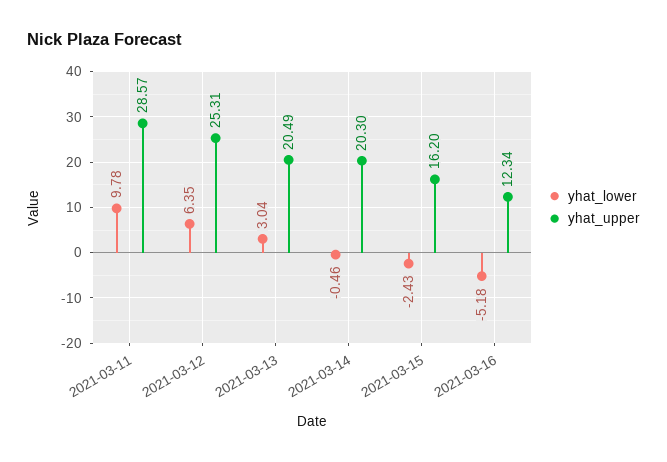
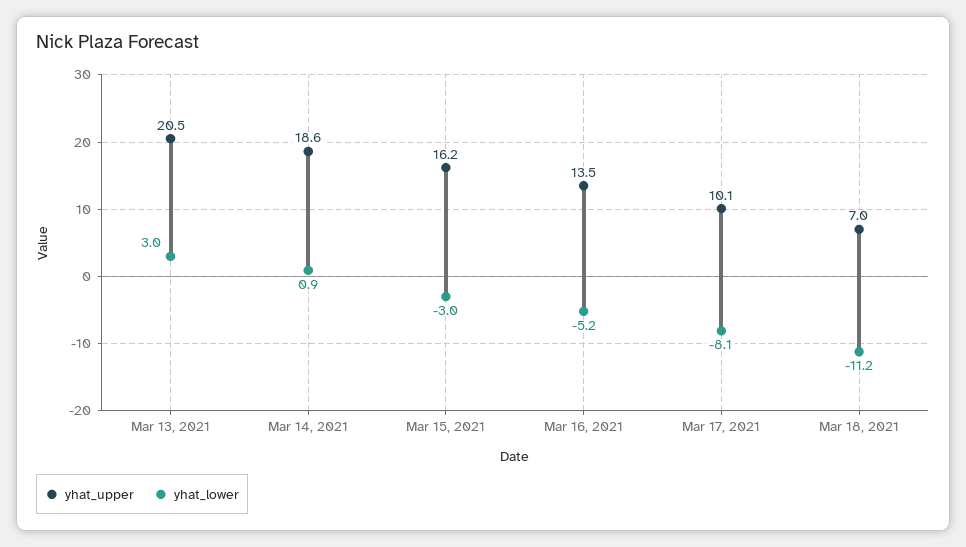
yhat_lower, 2021-03-11: 9.78 -> none
yhat_upper, 2021-03-11: 28.57 -> none
yhat_lower, 2021-03-12: 6.35 -> none
yhat_upper, 2021-03-12: 25.31 -> none
yhat_lower, 2021-03-14: -0.46 -> 0.9
yhat_upper, 2021-03-14: 20.3 -> 18.6
yhat_lower, 2021-03-15: -2.43 -> -3
yhat_upper, 2021-03-16: 12.34 -> 13.5
yhat_upper, Mar 17, 2021: none -> 10.1
yhat_lower, Mar 17, 2021: none -> -8.1
yhat_upper, Mar 18, 2021: none -> 7
yhat_lower, Mar 18, 2021: none -> -11.2

